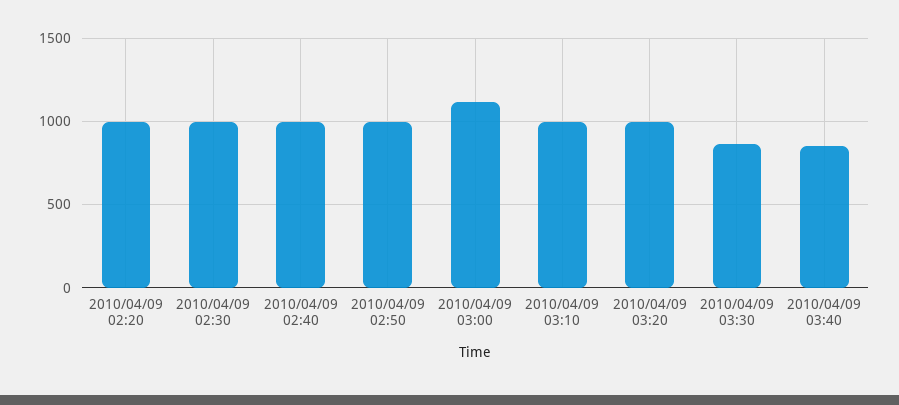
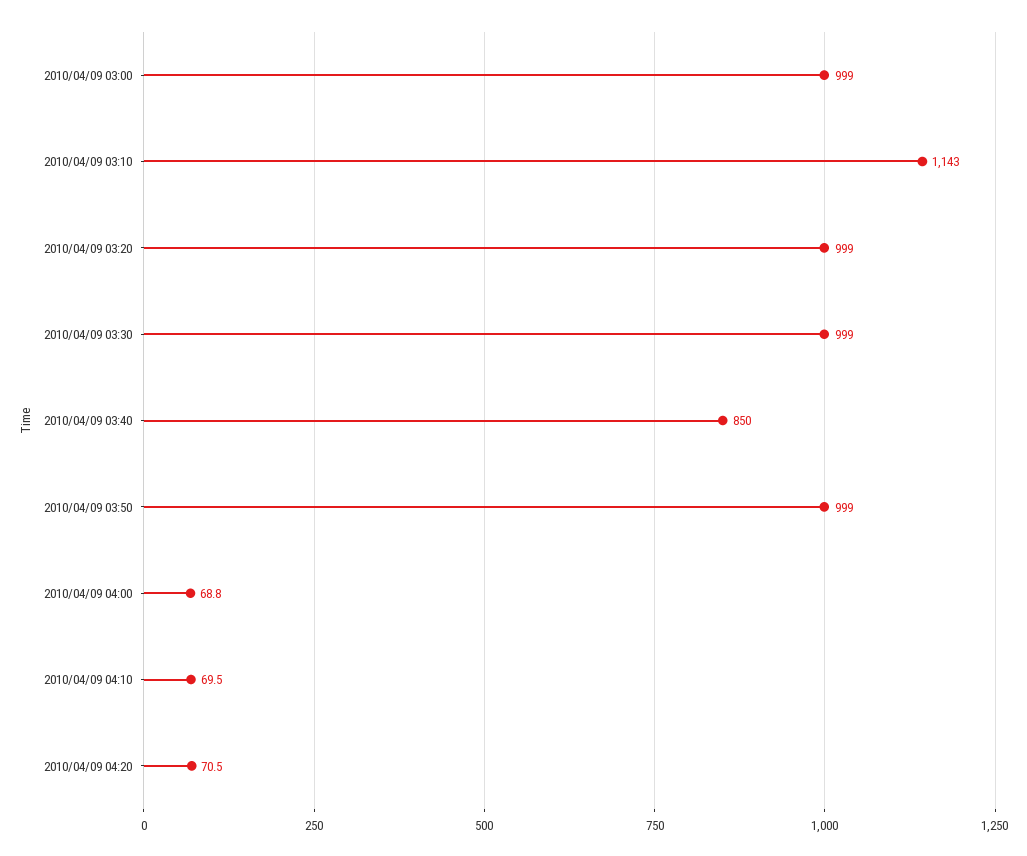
2010/04/09 02:20: 1000 -> none
2010/04/09 02:30: 1000 -> none
2010/04/09 02:40: 1000 -> none
2010/04/09 02:50: 1000 -> none
2010/04/09 03:00: 1100 -> 999
2010/04/09 03:10: 1000 -> 1143
2010/04/09 03:30: 850 -> 999
2010/04/09 03:50: none -> 999
2010/04/09 04:00: none -> 68.8
2010/04/09 04:10: none -> 69.5
2010/04/09 04:20: none -> 70.5

